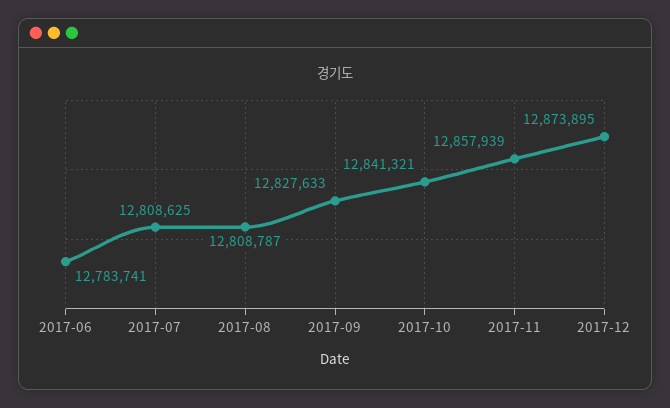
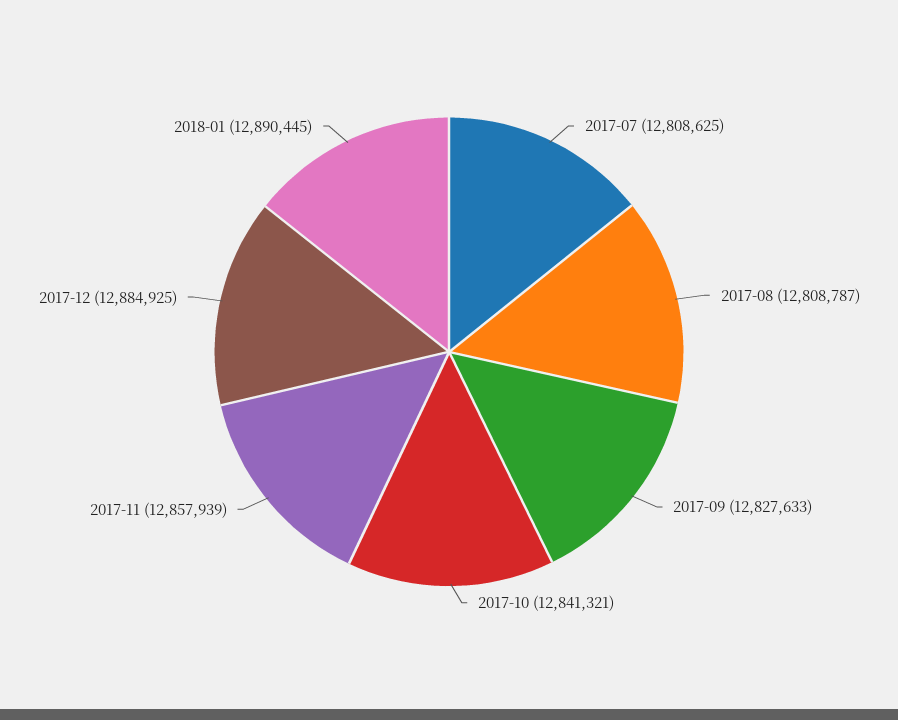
2017-06: 12783741 -> none
2017-12: 12873895 -> 12884925
2018-01: none -> 12890445

